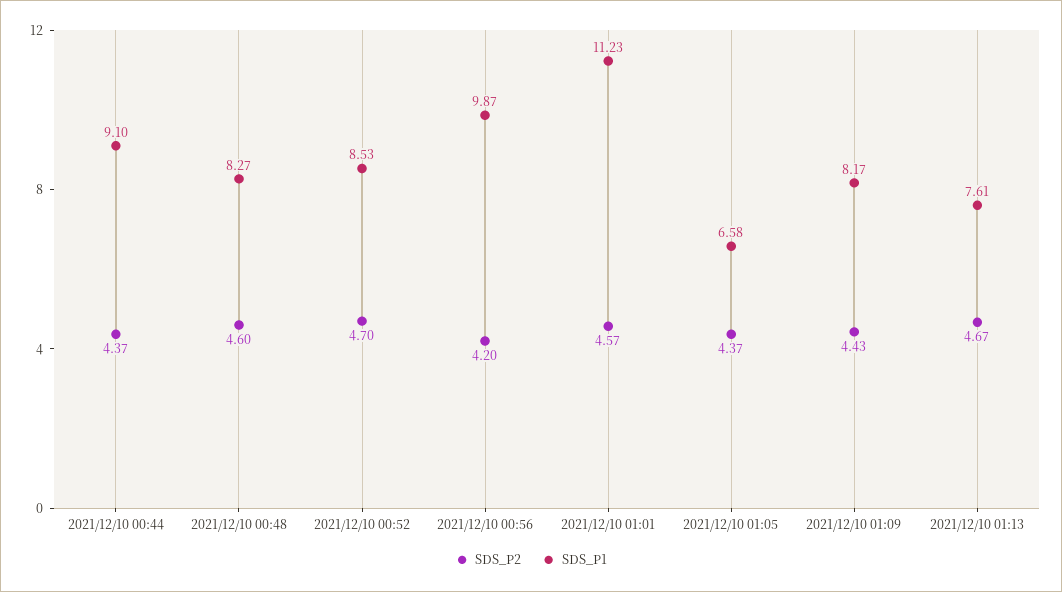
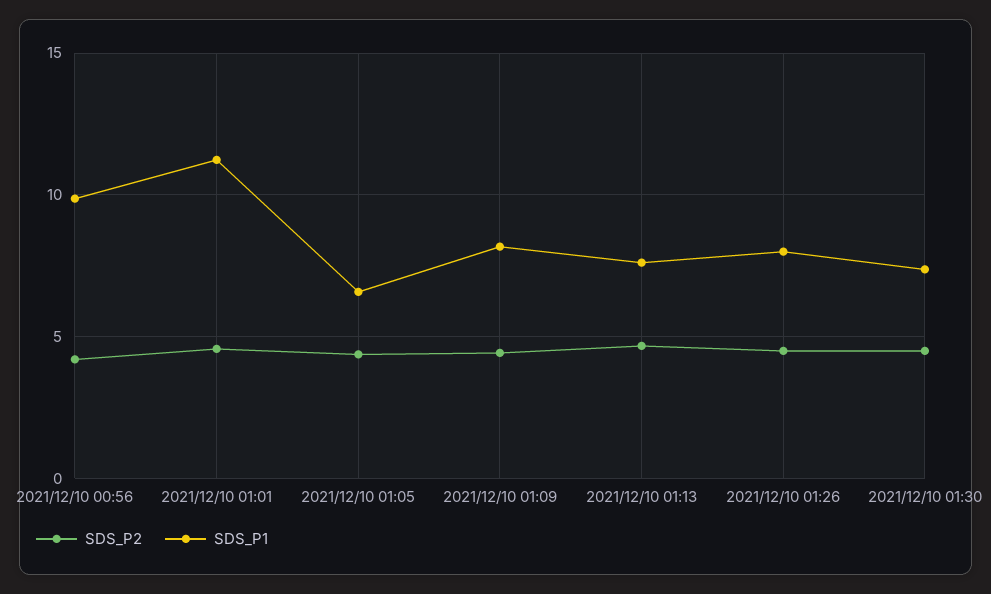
SDS_P2, 2021/12/10 00:44: 4.37 -> none
SDS_P1, 2021/12/10 00:44: 9.1 -> none
SDS_P2, 2021/12/10 00:48: 4.6 -> none
SDS_P1, 2021/12/10 00:48: 8.27 -> none
SDS_P2, 2021/12/10 00:52: 4.7 -> none
SDS_P1, 2021/12/10 00:52: 8.53 -> none
SDS_P2, 2021/12/10 01:26: none -> 4.5
SDS_P1, 2021/12/10 01:26: none -> 8
SDS_P2, 2021/12/10 01:30: none -> 4.5
SDS_P1, 2021/12/10 01:30: none -> 7.5

